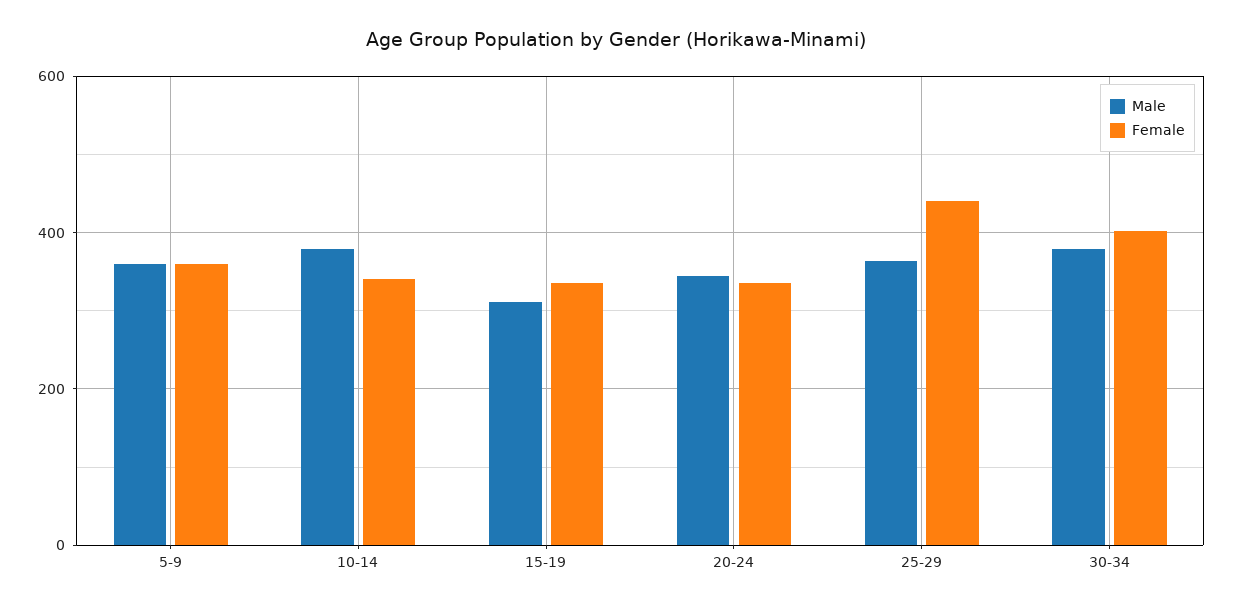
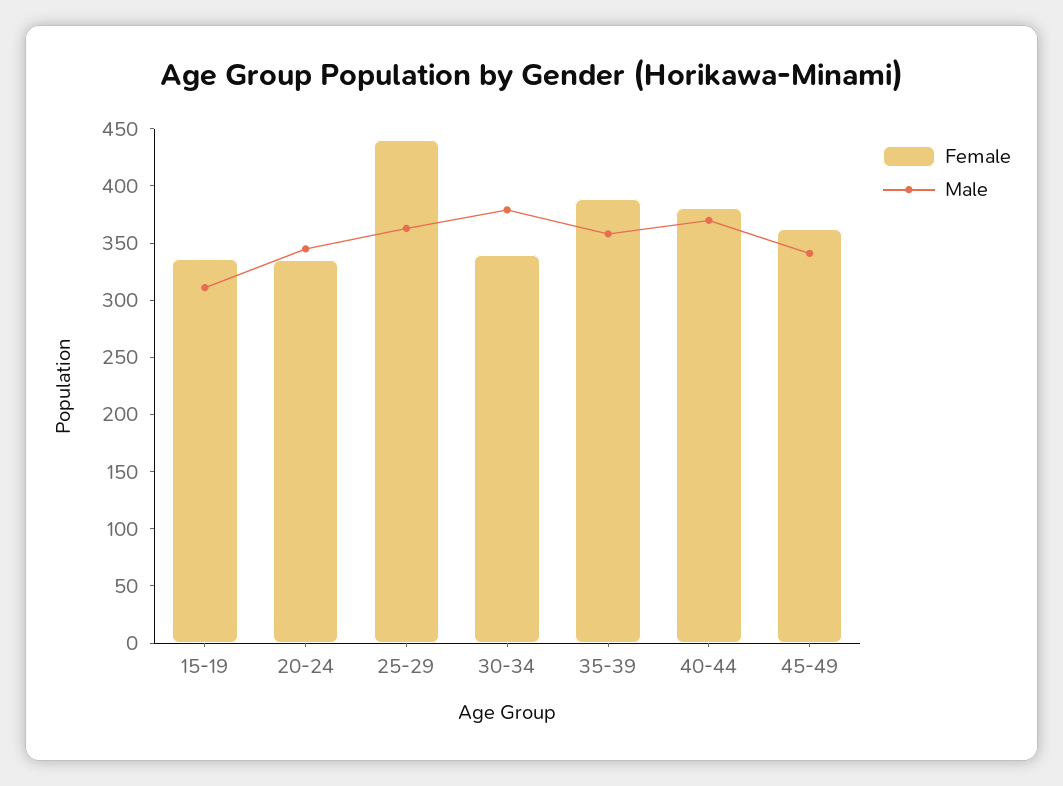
Male, 5-9: 360 -> none
Female, 5-9: 360 -> none
Male, 10-14: 380 -> none
Female, 10-14: 340 -> none
Female, 30-34: 400 -> 340
Female, 35-39: none -> 390
Male, 35-39: none -> 360
Female, 40-44: none -> 380
Male, 40-44: none -> 370
Female, 45-49: none -> 360
Male, 45-49: none -> 340

